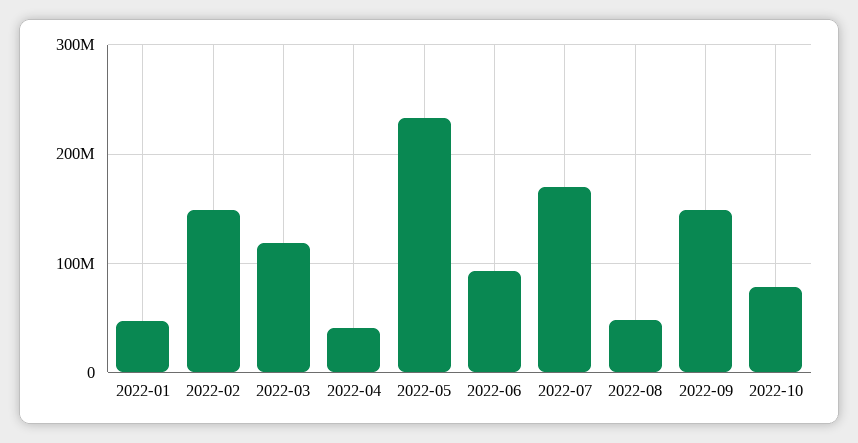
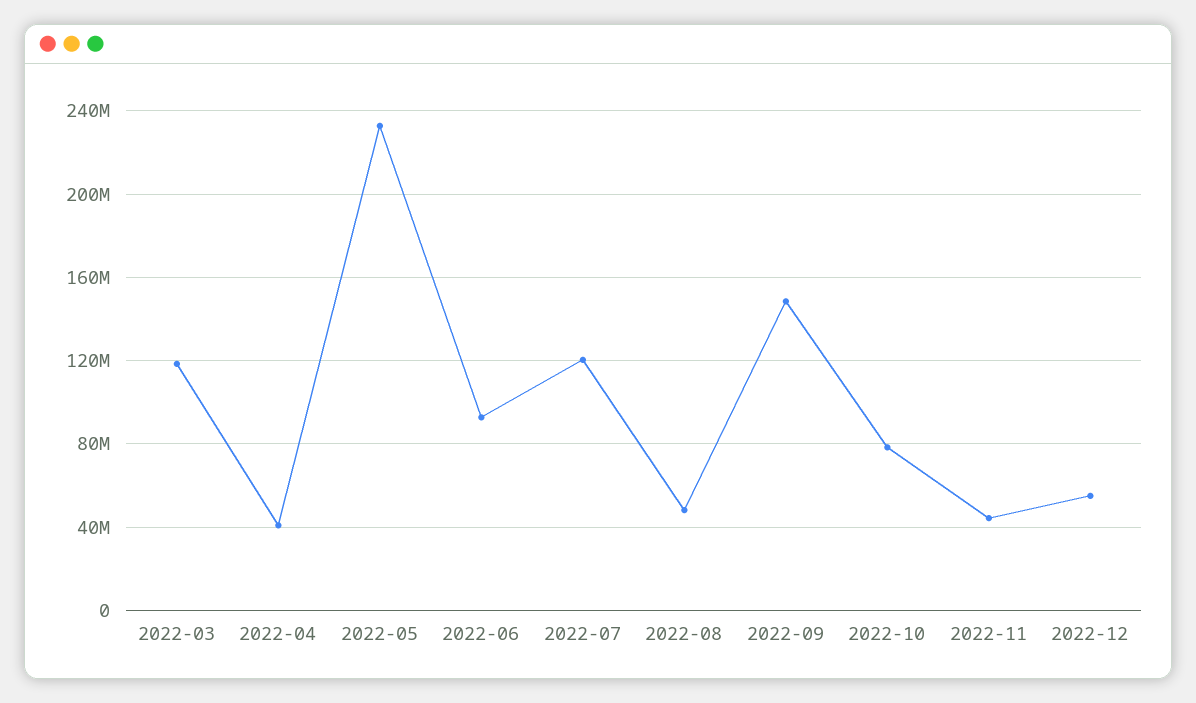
2022-01: 50000000 -> none
2022-02: 150000000 -> none
2022-07: 170000000 -> 120000000
2022-11: none -> 45000000
2022-12: none -> 55000000

